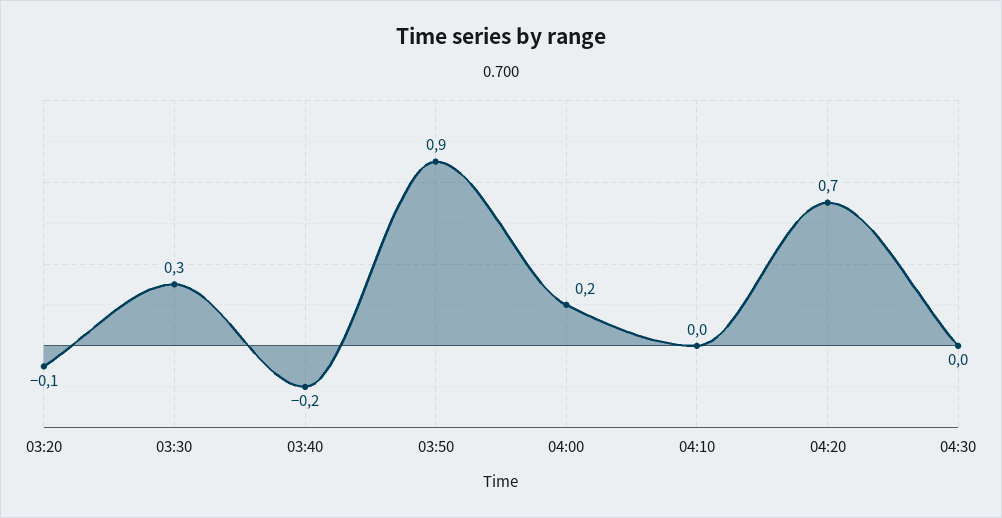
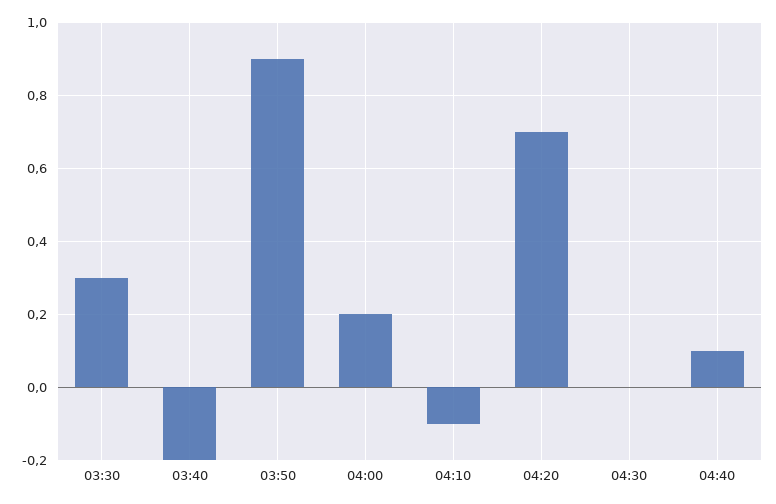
03:20: -0.1 -> none
04:10: 0 -> -0.1
04:40: none -> 0.1

